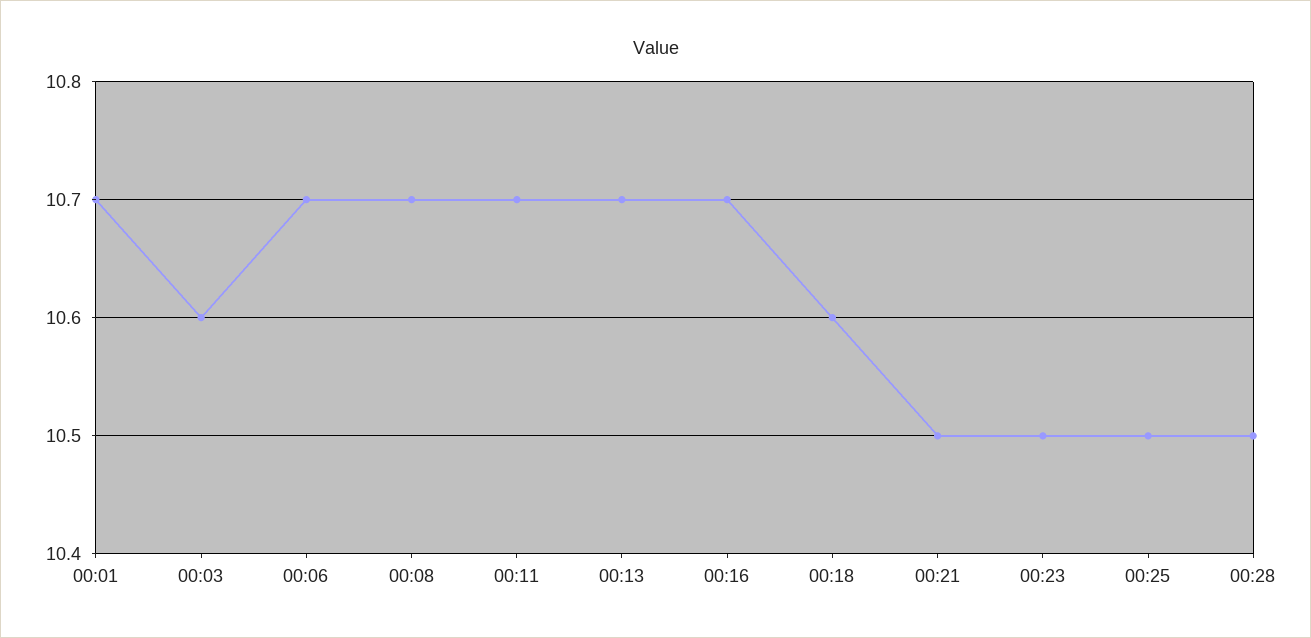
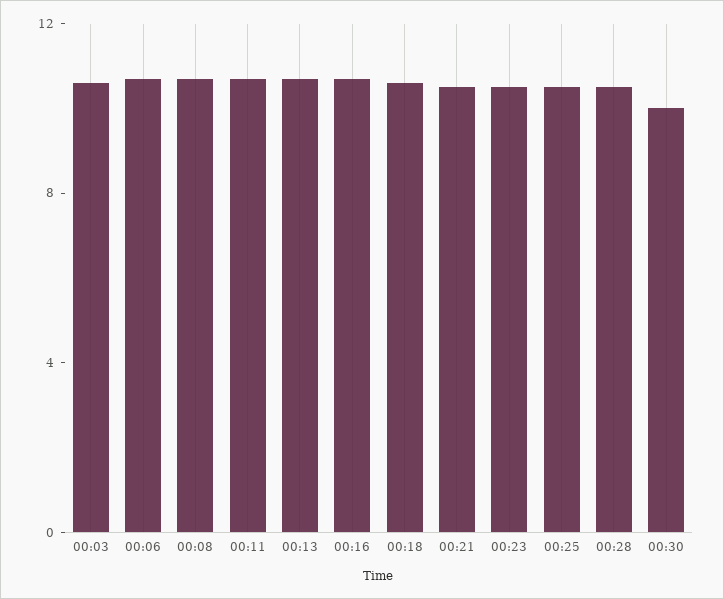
00:01: 10.7 -> none
00:30: none -> 10

